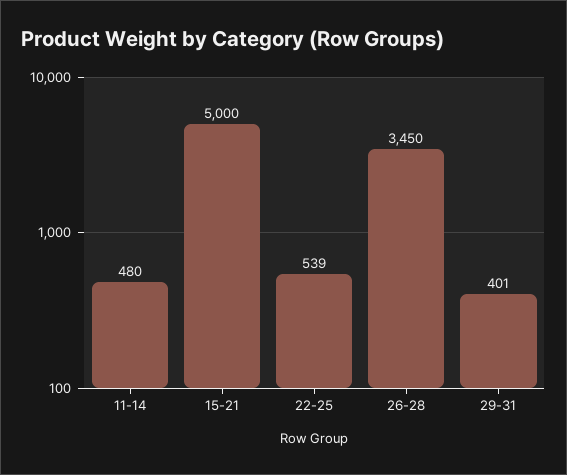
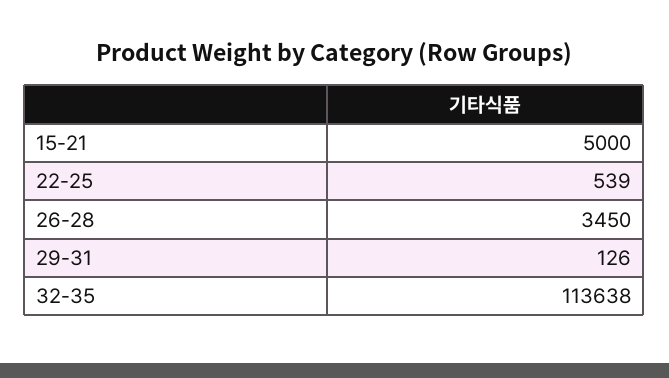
11-14: 480 -> none
29-31: 401 -> 126
32-35: none -> 113638

